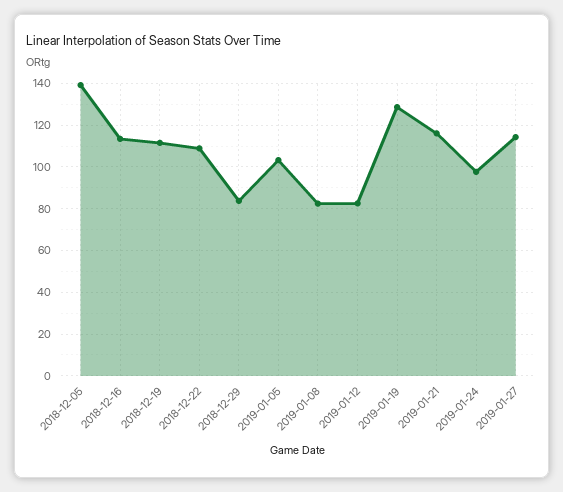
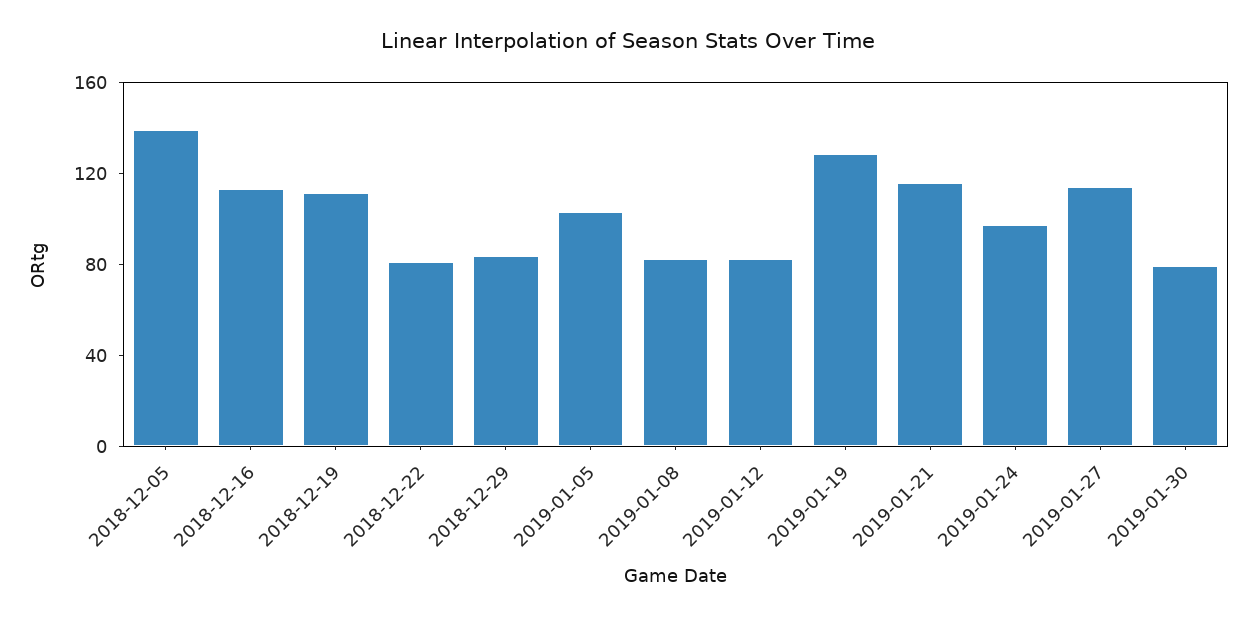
2018-12-22: 110 -> 80
2019-01-30: none -> 80

